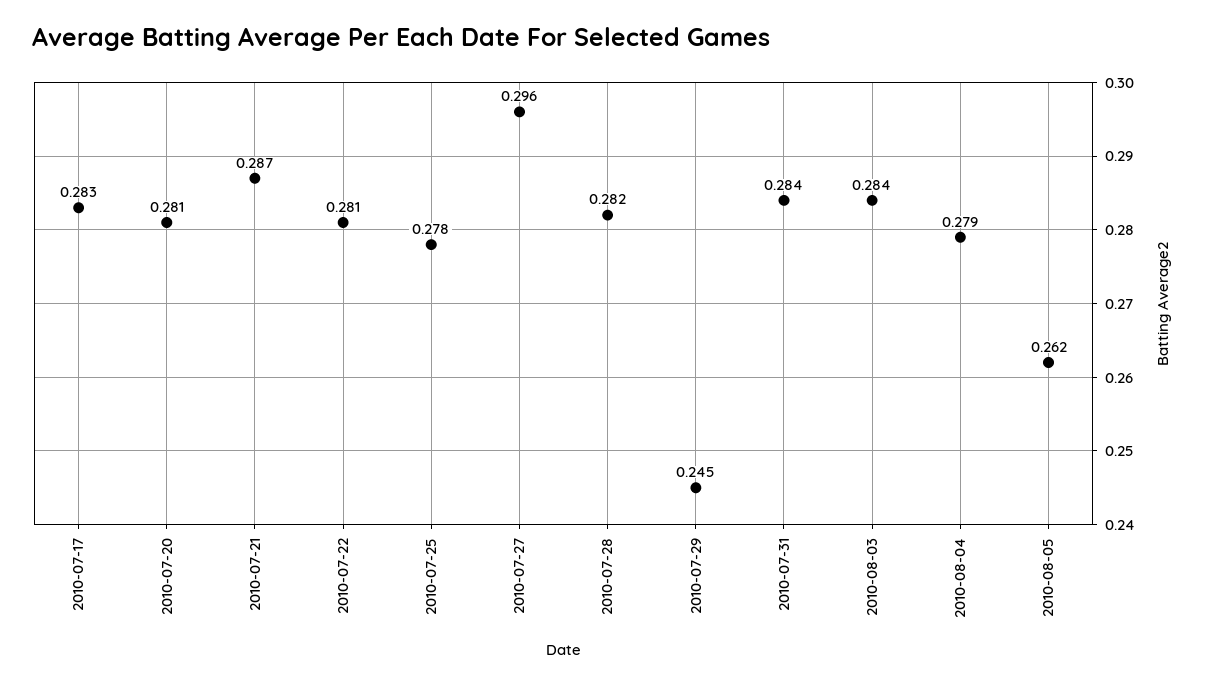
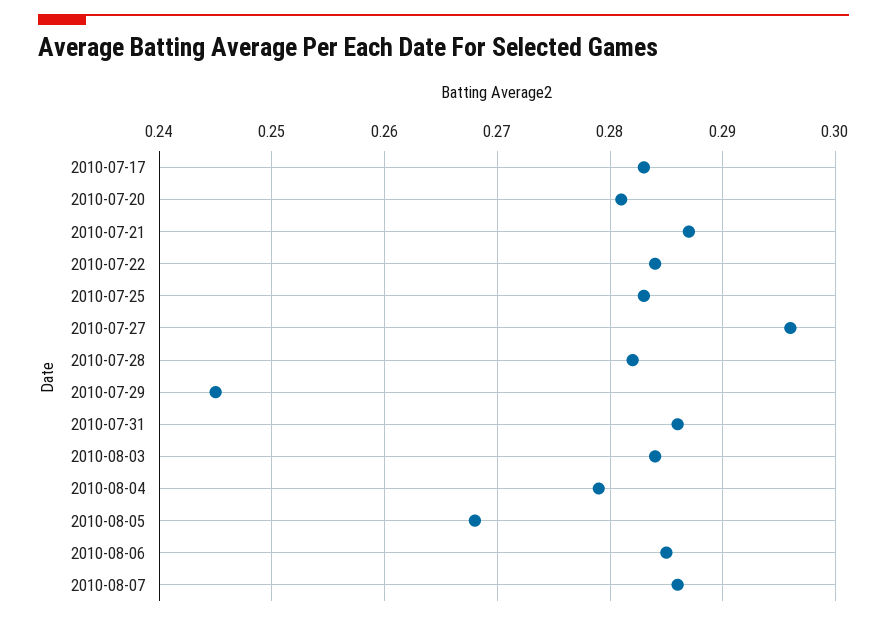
2010-07-22: 0.281 -> 0.284
2010-07-25: 0.278 -> 0.283
2010-07-31: 0.284 -> 0.286
2010-08-05: 0.262 -> 0.268
2010-08-06: none -> 0.285
2010-08-07: none -> 0.286

